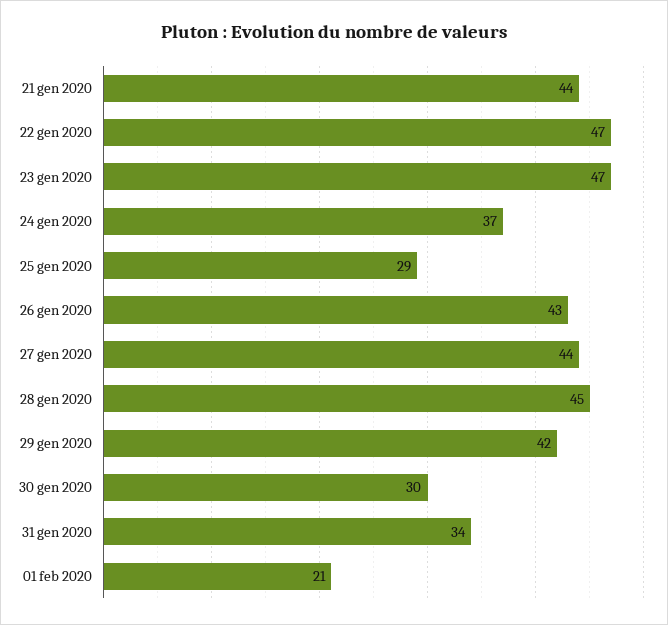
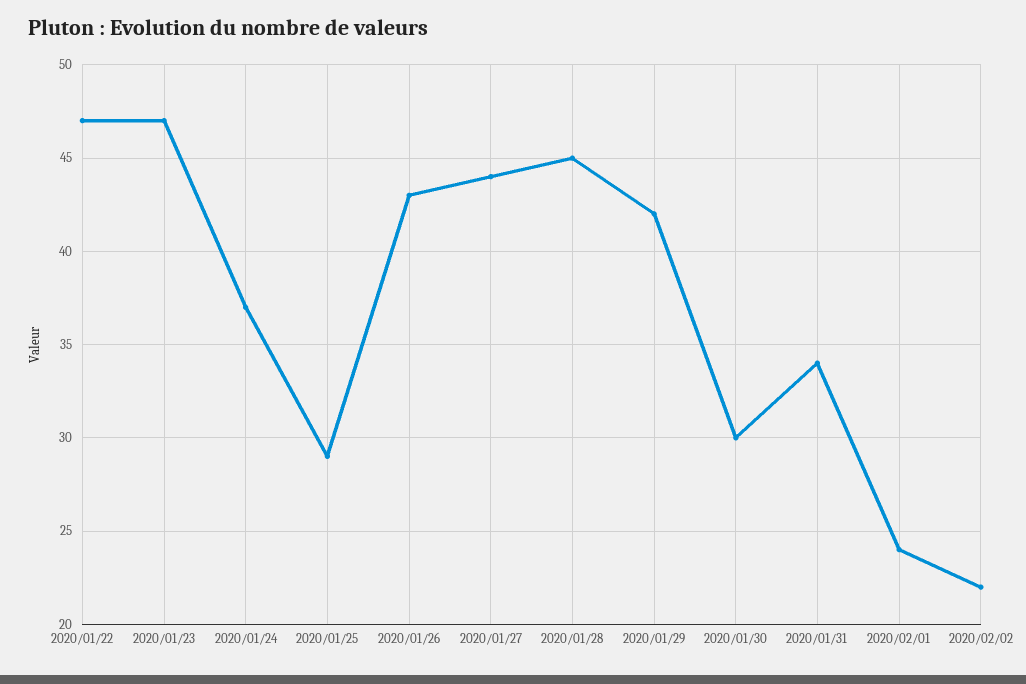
21 gen 2020: 44 -> none
01 feb 2020: 21 -> 24
2020/02/02: none -> 22

